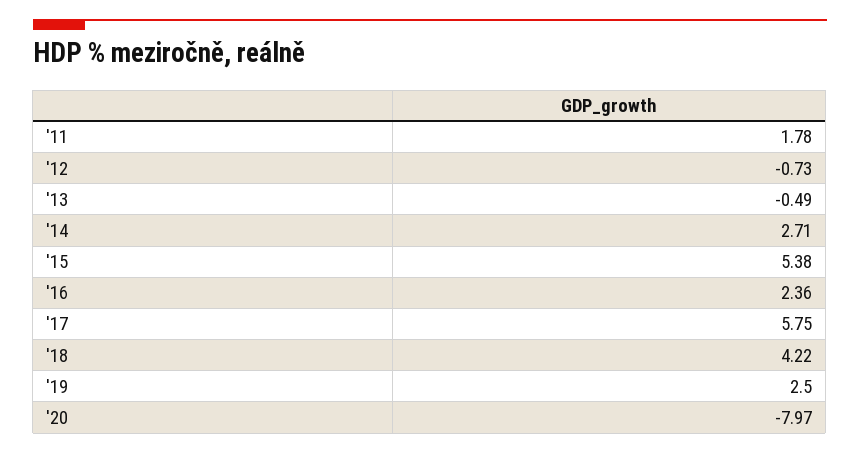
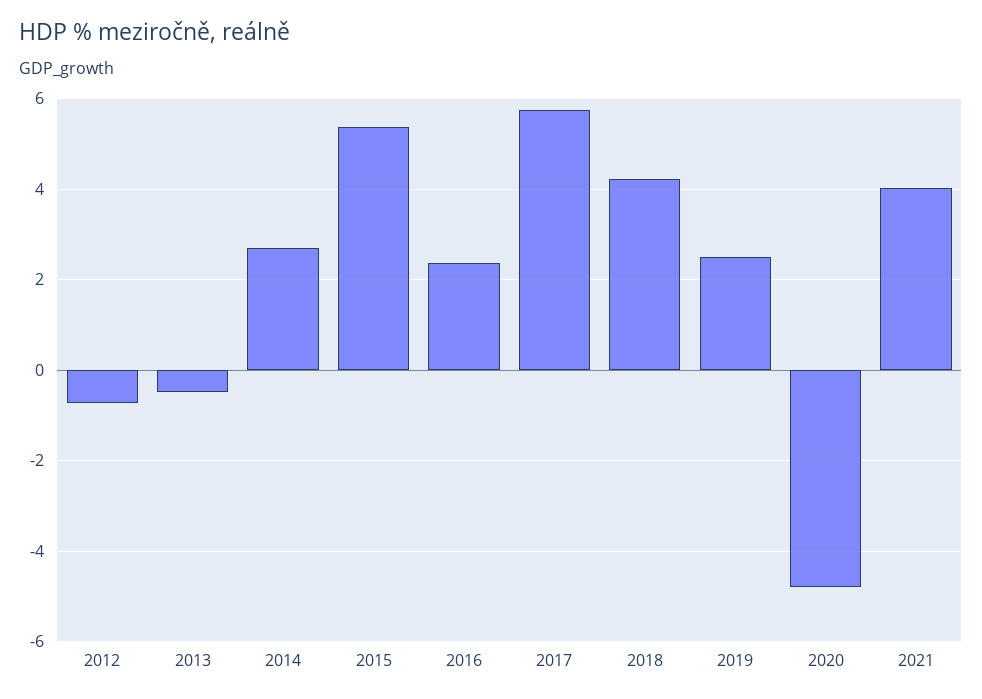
'11: 1.78 -> none
'20: -7.97 -> -4.8
2021: none -> 4

